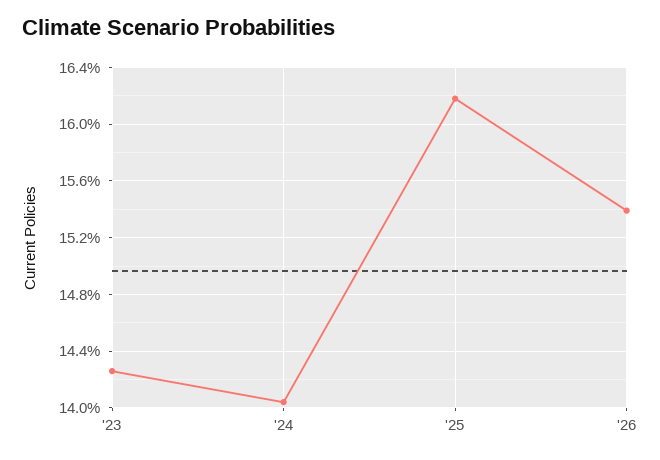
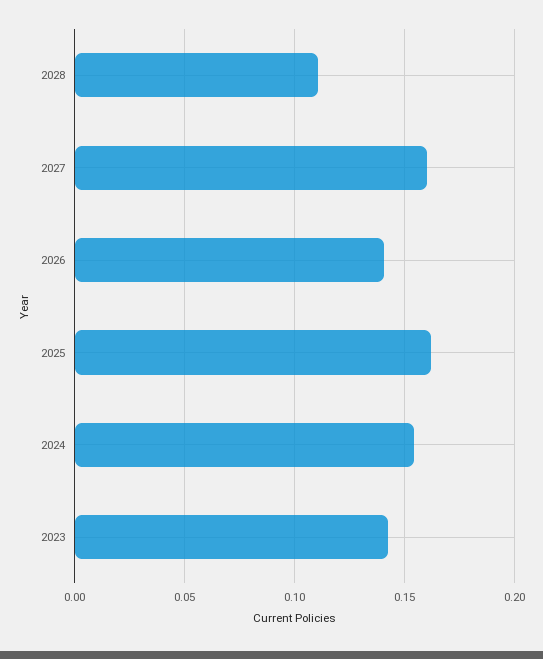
'24: 0.1405 -> 0.155
'26: 0.154 -> 0.14
2028: none -> 0.11
2027: none -> 0.16

